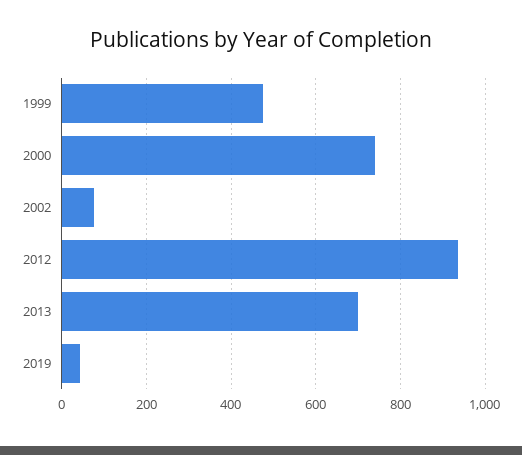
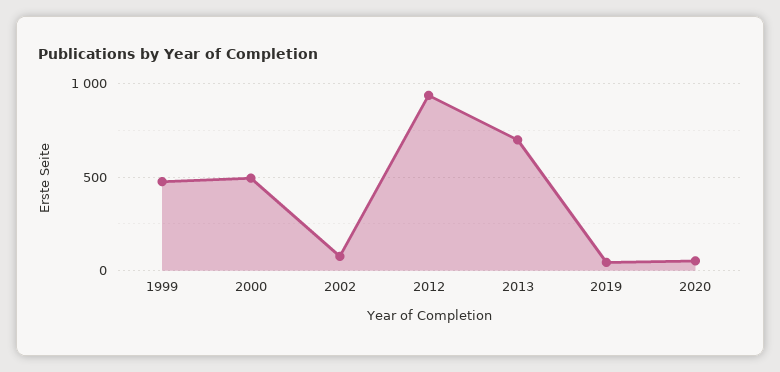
2000: 740 -> 500
2020: none -> 50

